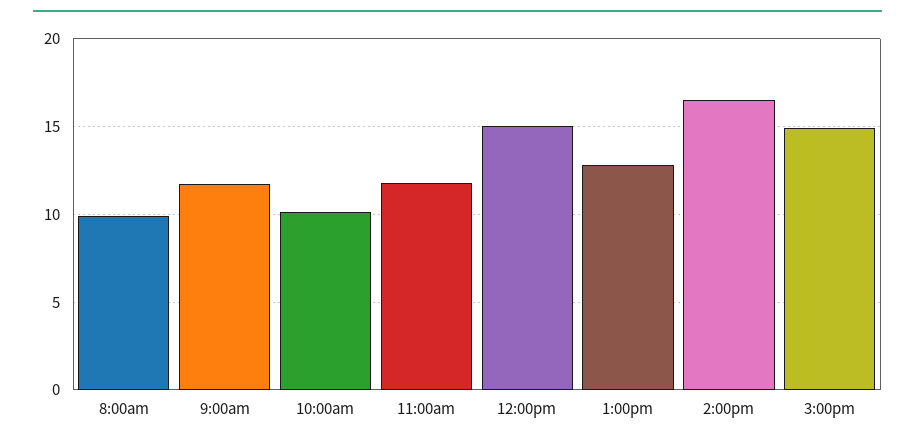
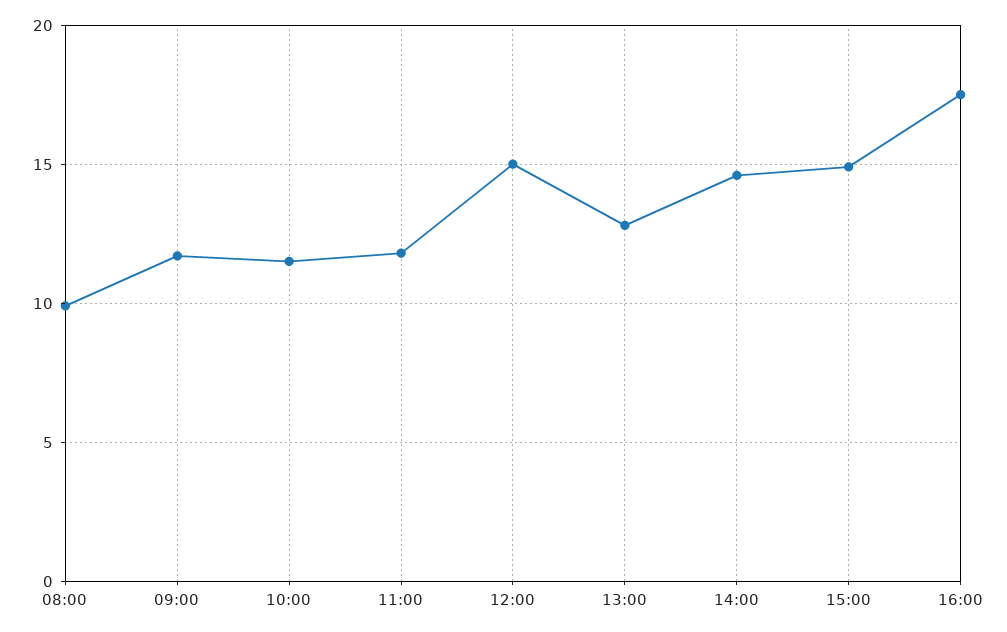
10:00am: 10 -> 11.5
2:00pm: 16.5 -> 14.5
16:00: none -> 17.5

